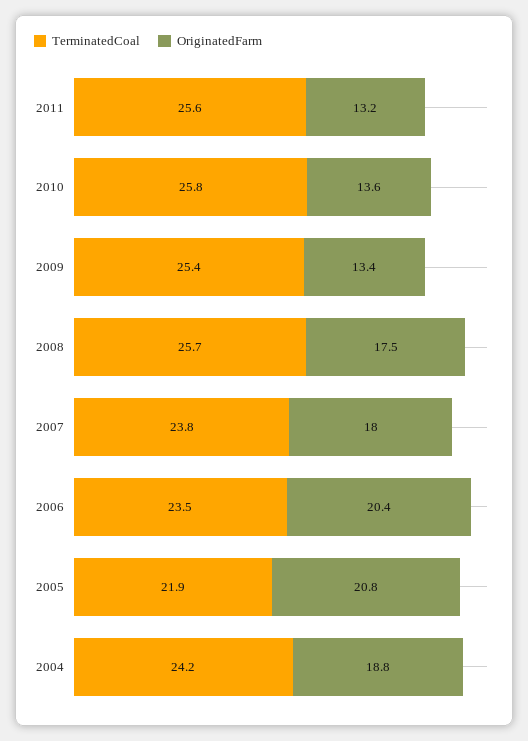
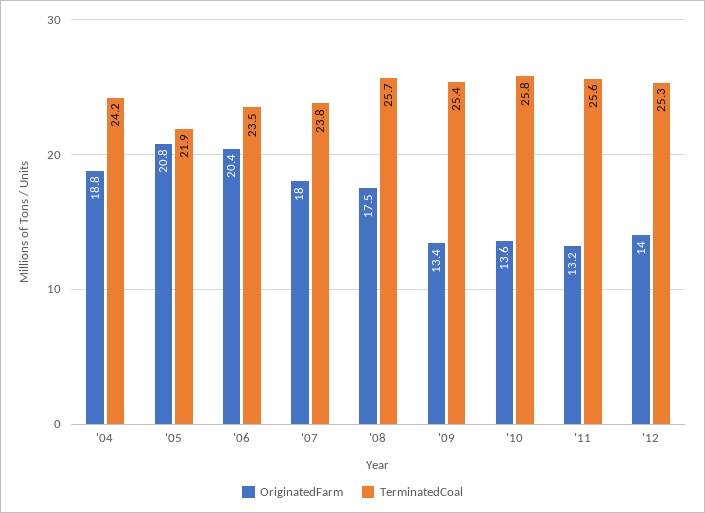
OriginatedFarm, '12: none -> 14
TerminatedCoal, '12: none -> 25.3

